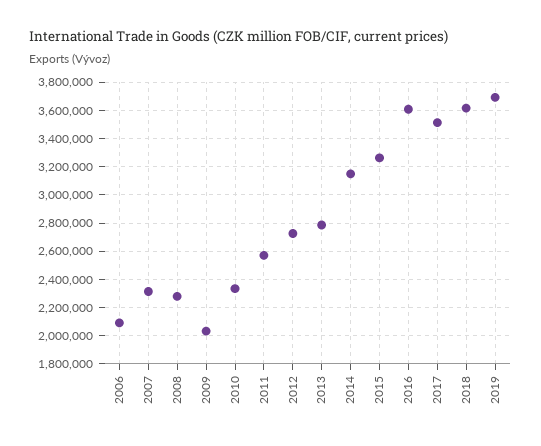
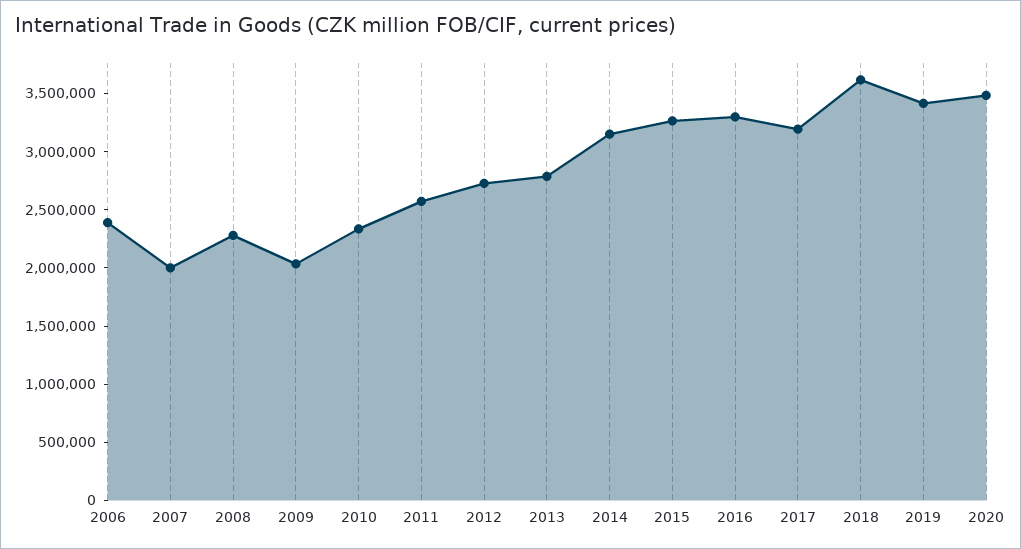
2006: 2100000 -> 2400000
2007: 2300000 -> 2000000
2016: 3600000 -> 3300000
2017: 3500000 -> 3200000
2019: 3700000 -> 3400000
2020: none -> 3500000

